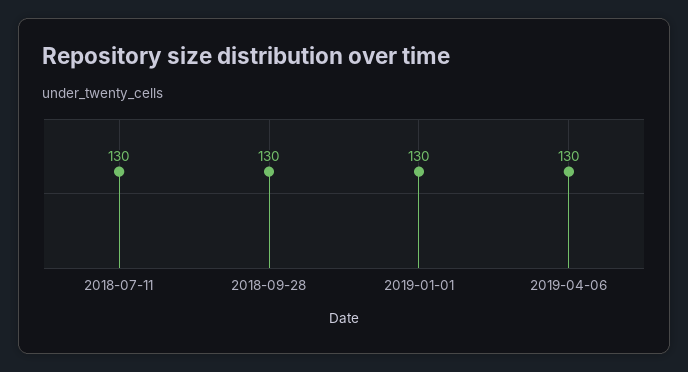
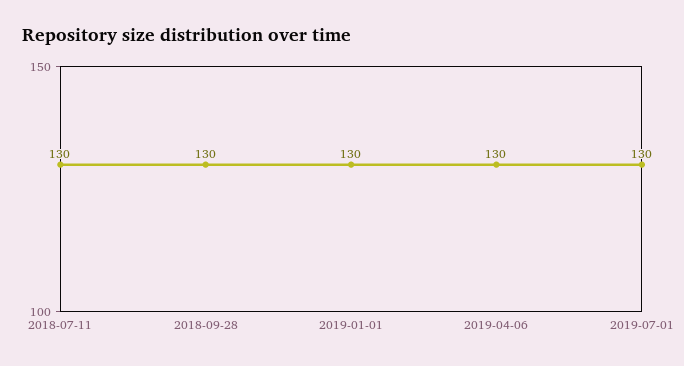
2019-07-01: none -> 130

